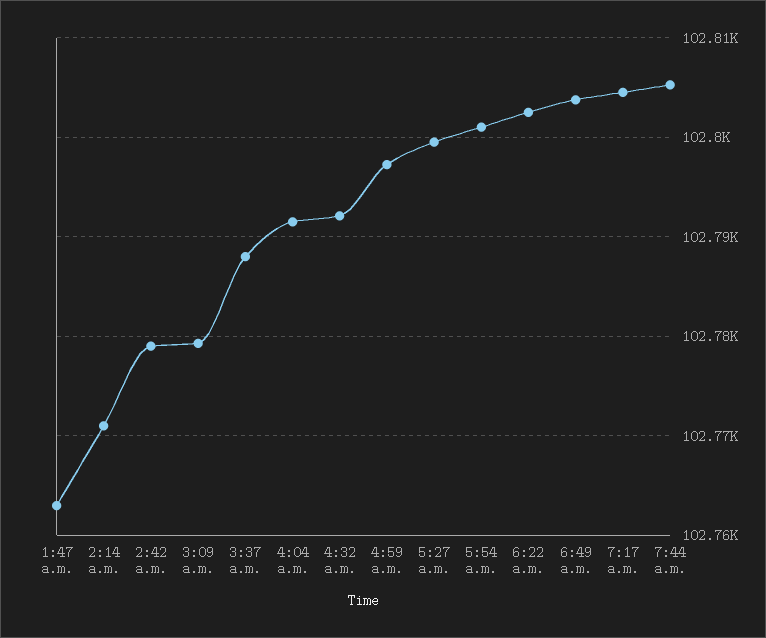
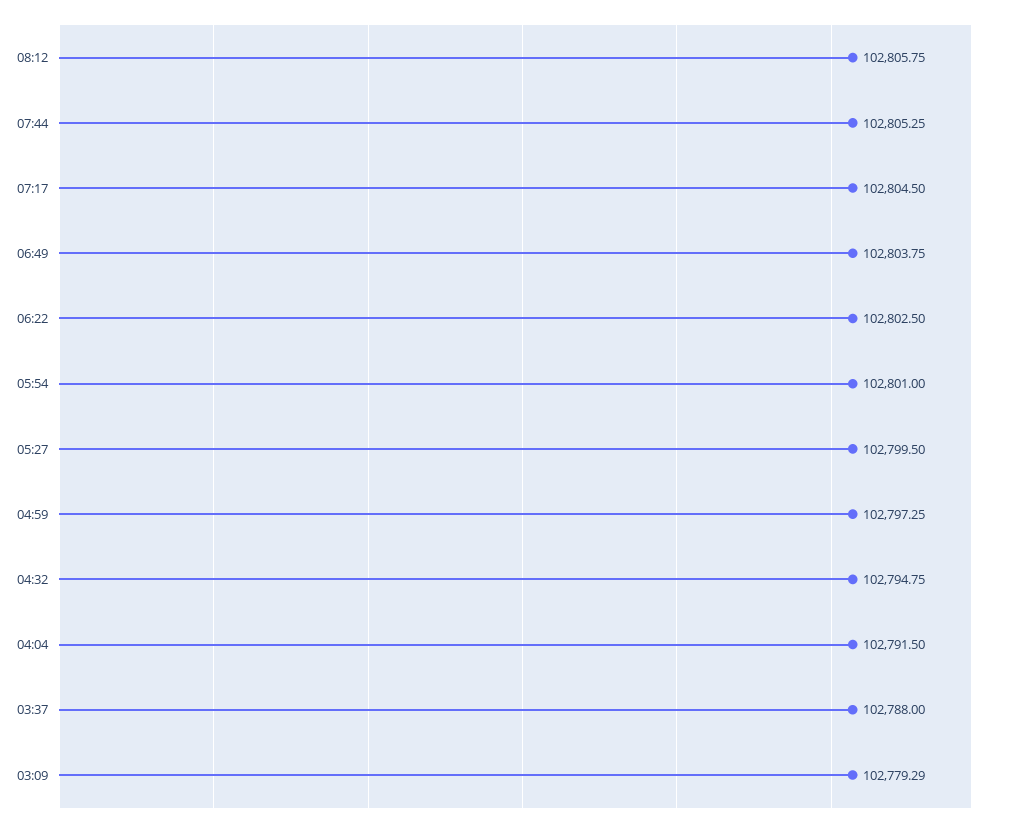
1:47 a.m.: 102763 -> none
2:14 a.m.: 102771 -> none
2:42 a.m.: 102779 -> none
4:32 a.m.: 102792 -> 102794.75
08:12: none -> 102805.75

